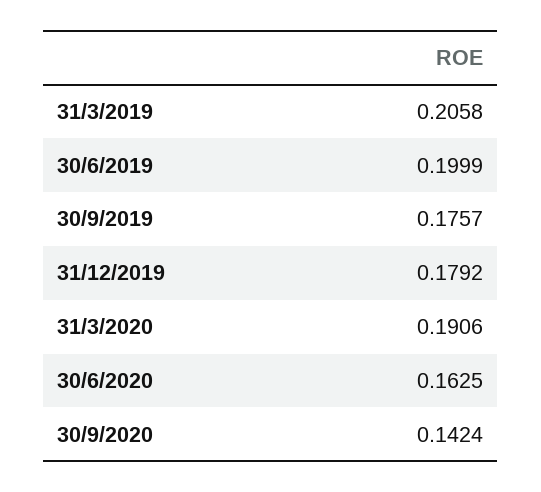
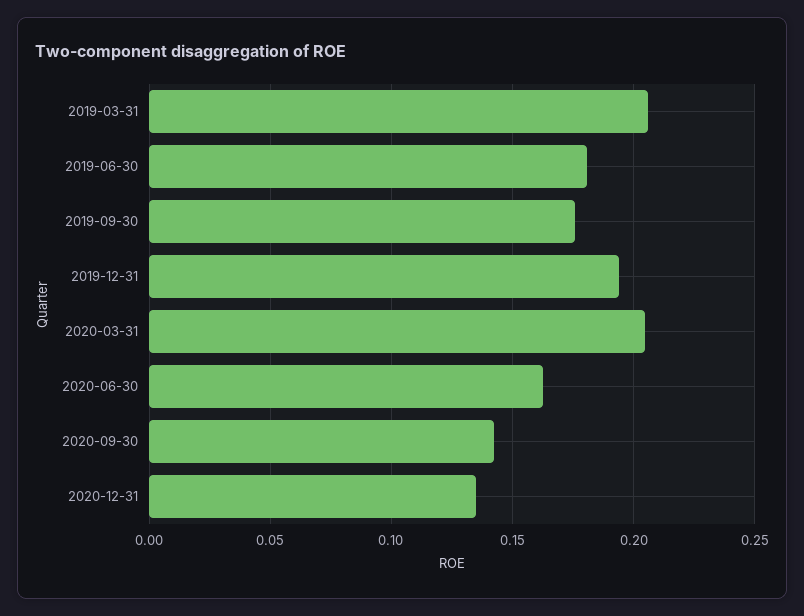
30/6/2019: 0.1999 -> 0.18
31/12/2019: 0.1792 -> 0.195
31/3/2020: 0.1906 -> 0.205
2020-12-31: none -> 0.135

